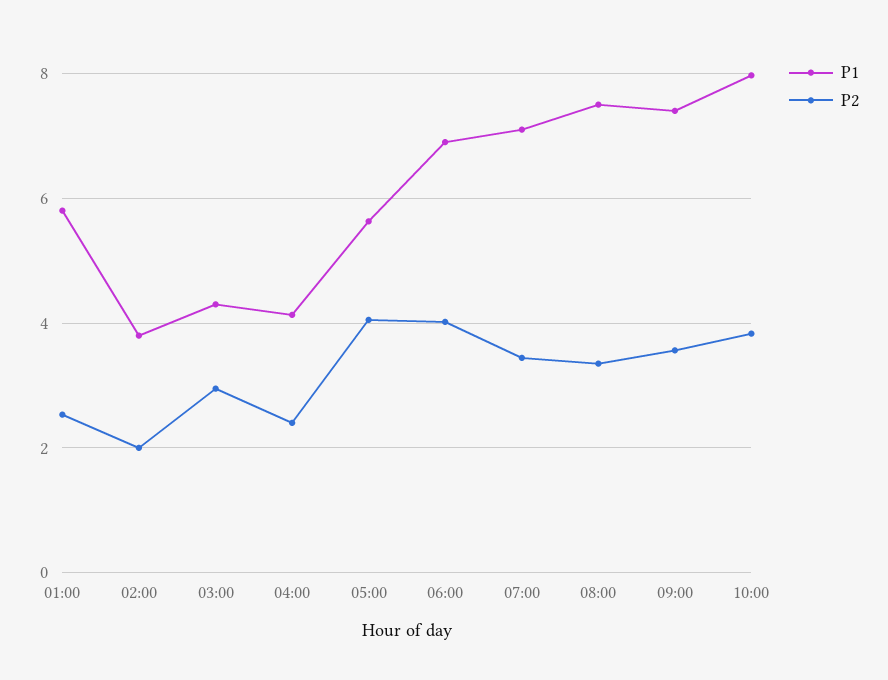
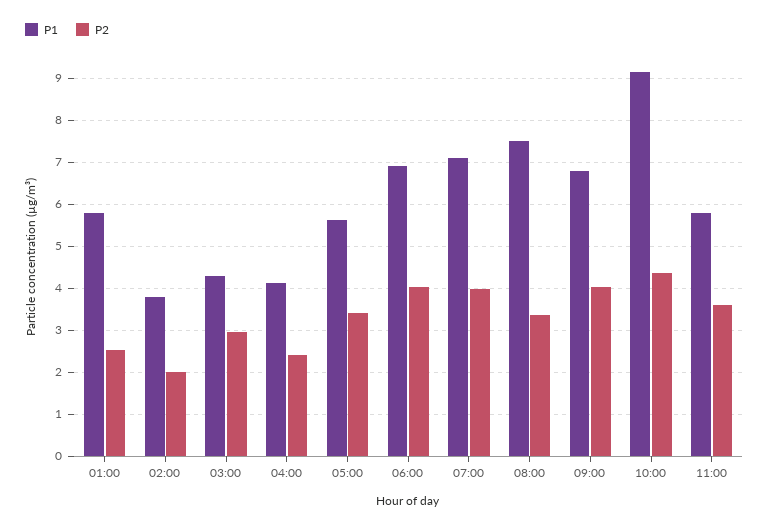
P2, 05:00: 4 -> 3.4
P2, 07:00: 3.4 -> 4
P1, 09:00: 7.4 -> 6.8
P2, 09:00: 3.6 -> 4
P1, 10:00: 8 -> 9.2
P2, 10:00: 3.8 -> 4.4
P1, 11:00: none -> 5.8
P2, 11:00: none -> 3.6

